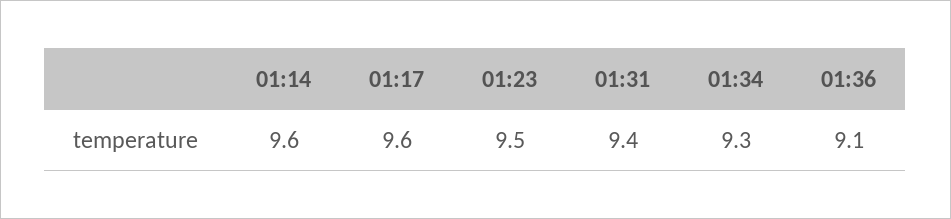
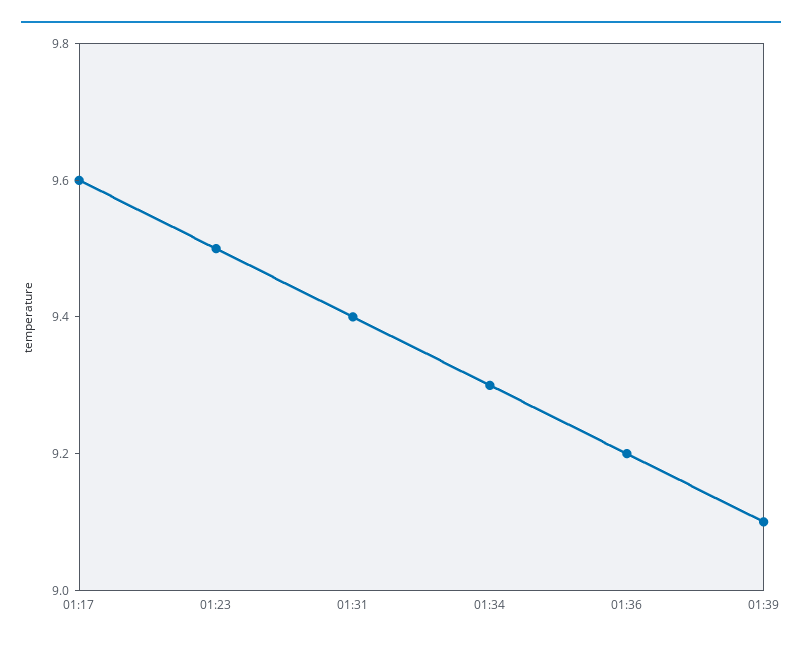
01:14: 9.6 -> none
01:36: 9.1 -> 9.2
01:39: none -> 9.1

